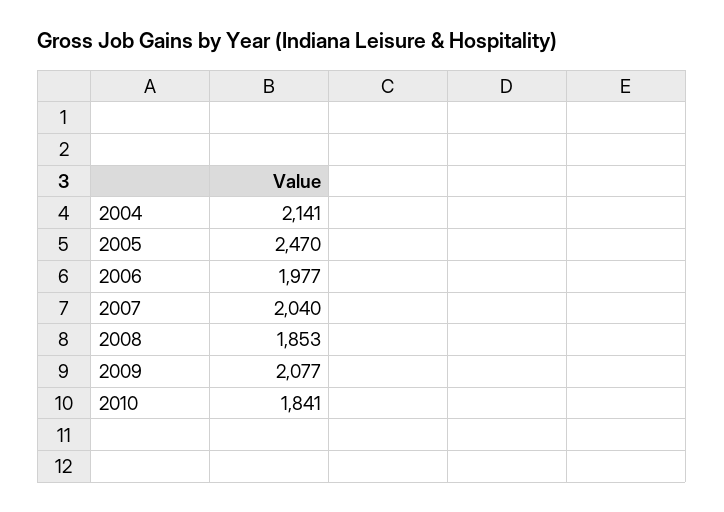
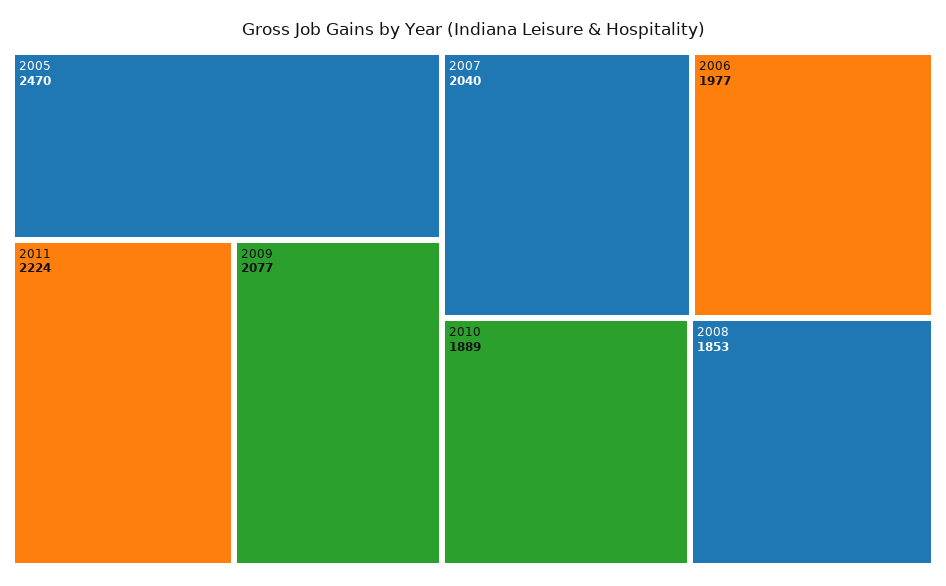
2004: 2141 -> none
2010: 1841 -> 1889
2011: none -> 2224

